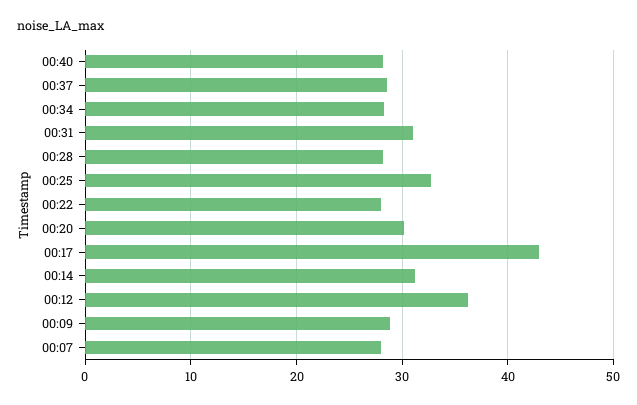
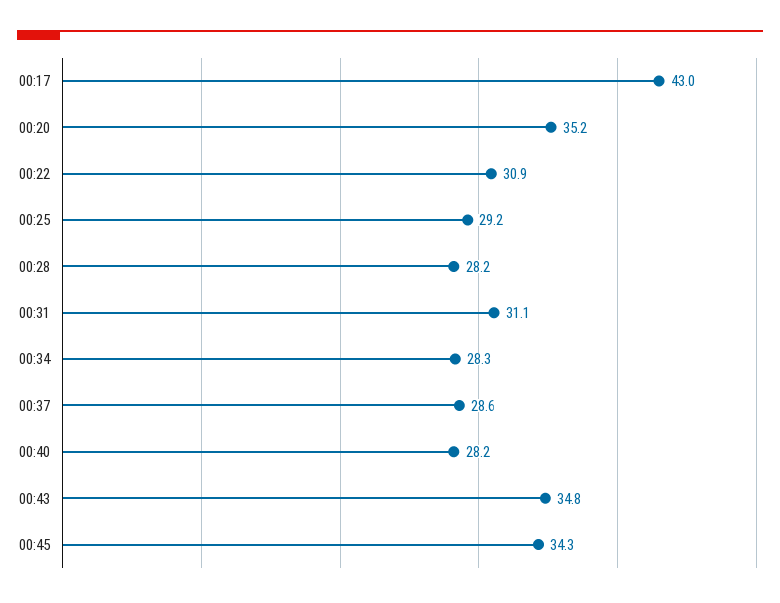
00:25: 33 -> 29.2
00:22: 28 -> 30.9
00:20: 30 -> 35.2
00:14: 31 -> none
00:12: 36 -> none
00:09: 29 -> none
00:07: 28 -> none
00:43: none -> 34.8
00:45: none -> 34.3

